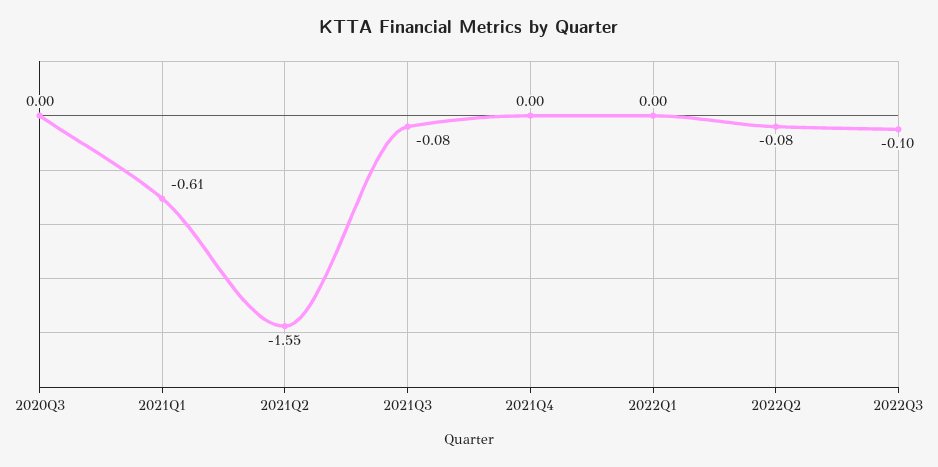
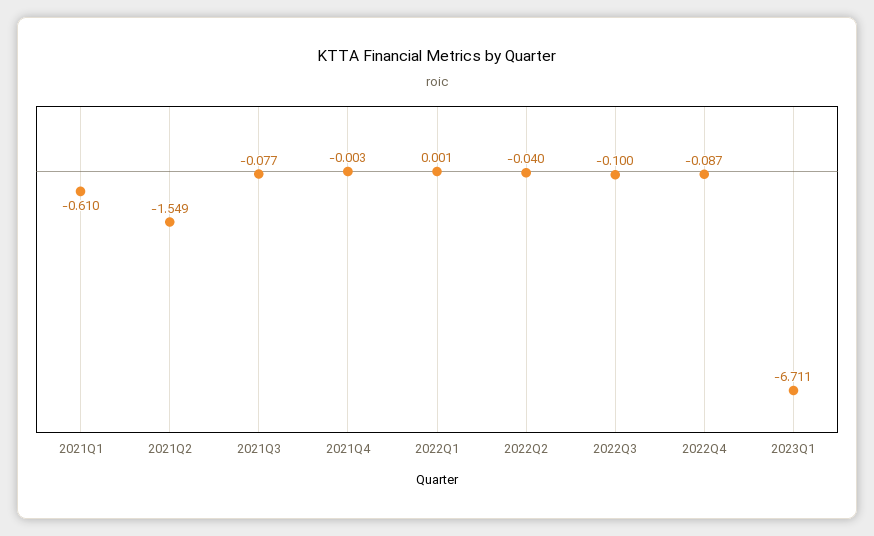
2020Q3: 0 -> none
2022Q2: -0.08 -> -0.04
2022Q4: none -> -0.087
2023Q1: none -> -6.711

